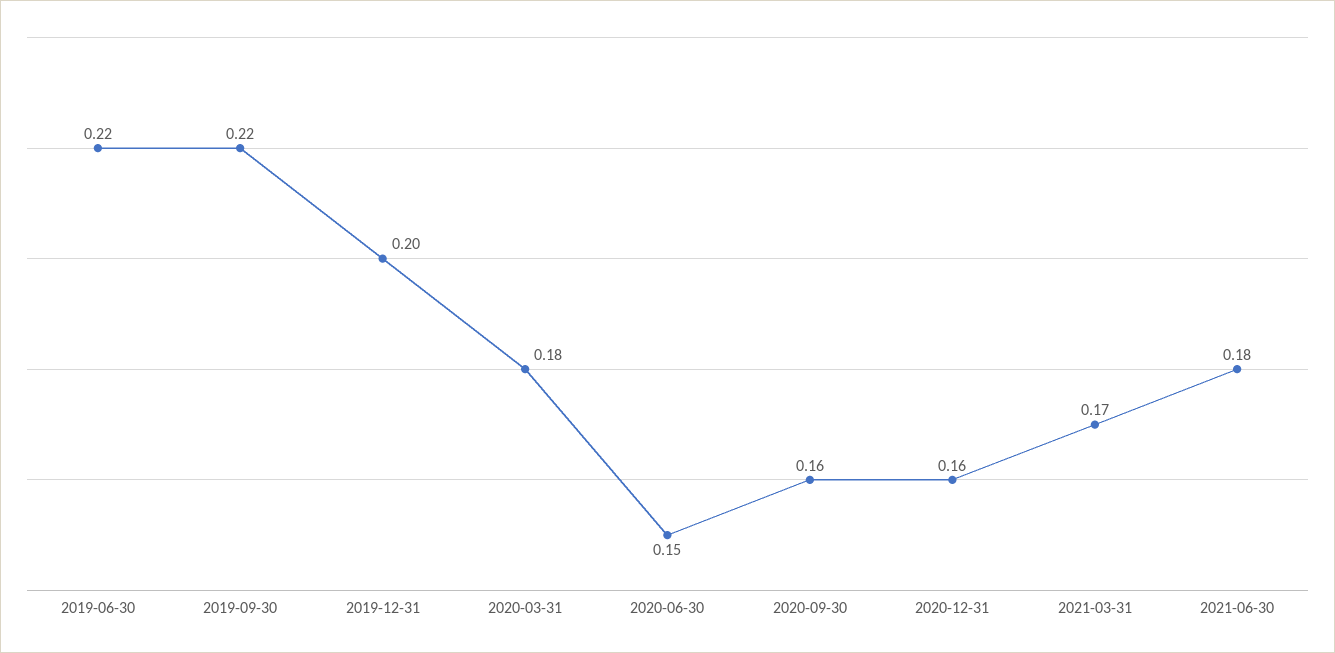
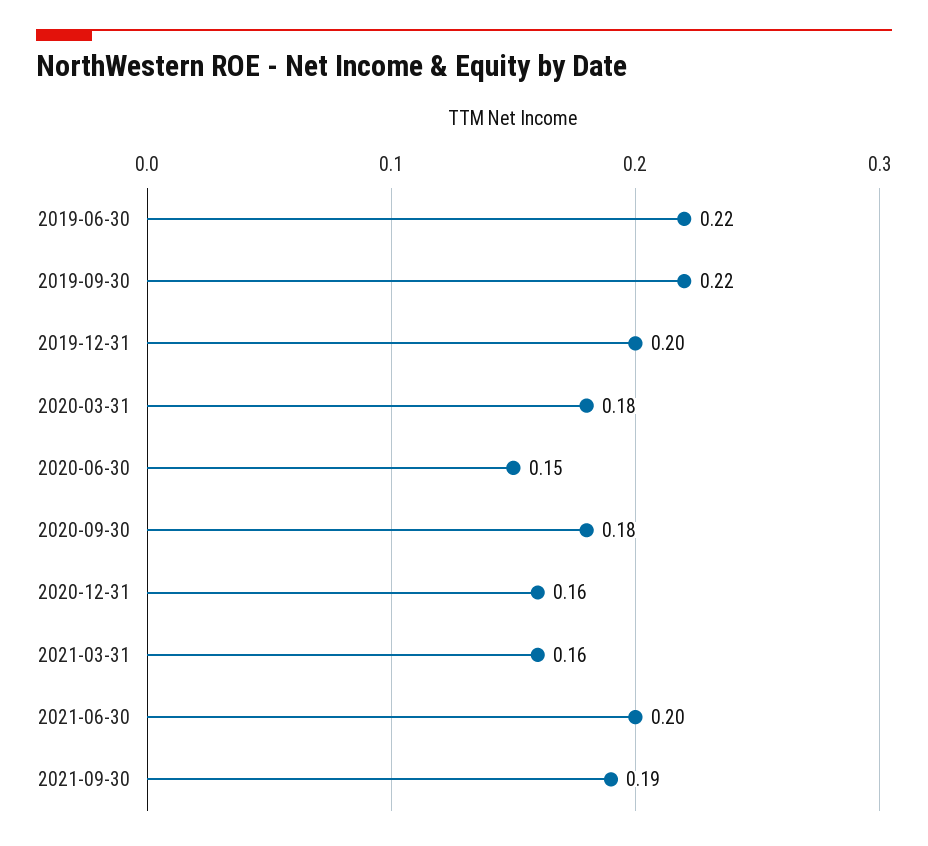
2020-09-30: 0.16 -> 0.18
2021-03-31: 0.17 -> 0.16
2021-06-30: 0.18 -> 0.2
2021-09-30: none -> 0.19

